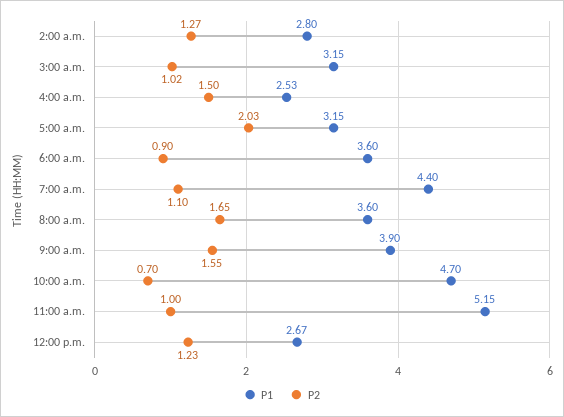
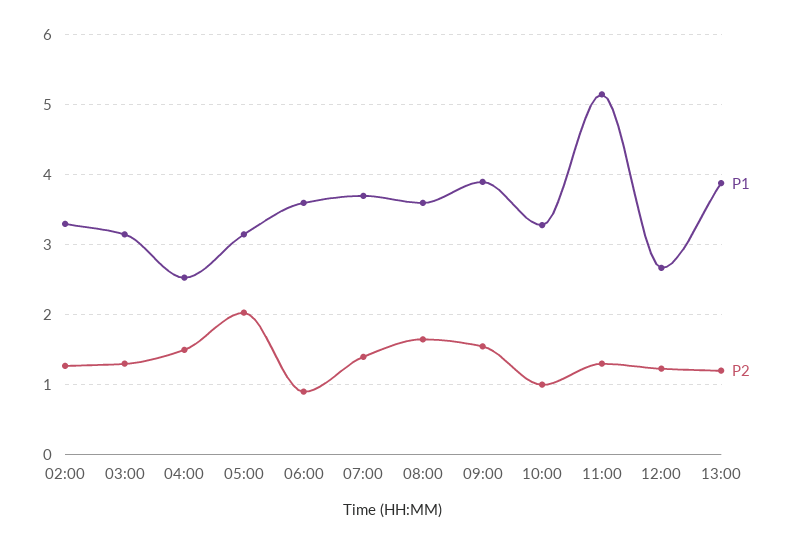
P1, 2:00 a.m.: 2.8 -> 3.3
P2, 3:00 a.m.: 1.02 -> 1.3
P1, 7:00 a.m.: 4.4 -> 3.7
P2, 7:00 a.m.: 1.1 -> 1.4
P1, 10:00 a.m.: 4.7 -> 3.3
P2, 10:00 a.m.: 0.7 -> 1
P2, 11:00 a.m.: 1 -> 1.3
P1, 13:00: none -> 3.9
P2, 13:00: none -> 1.2

